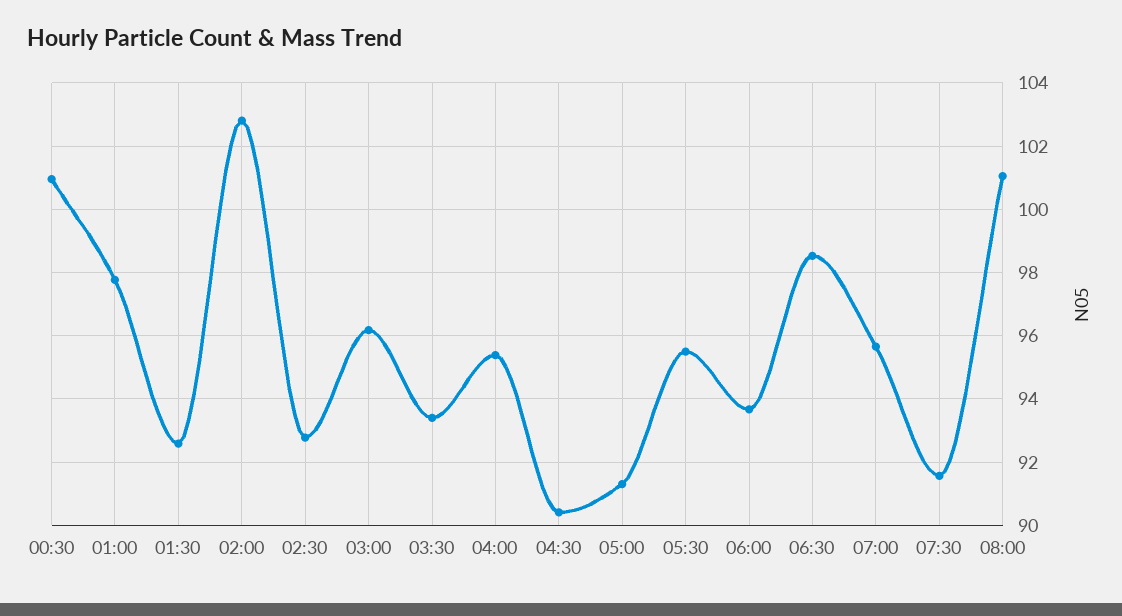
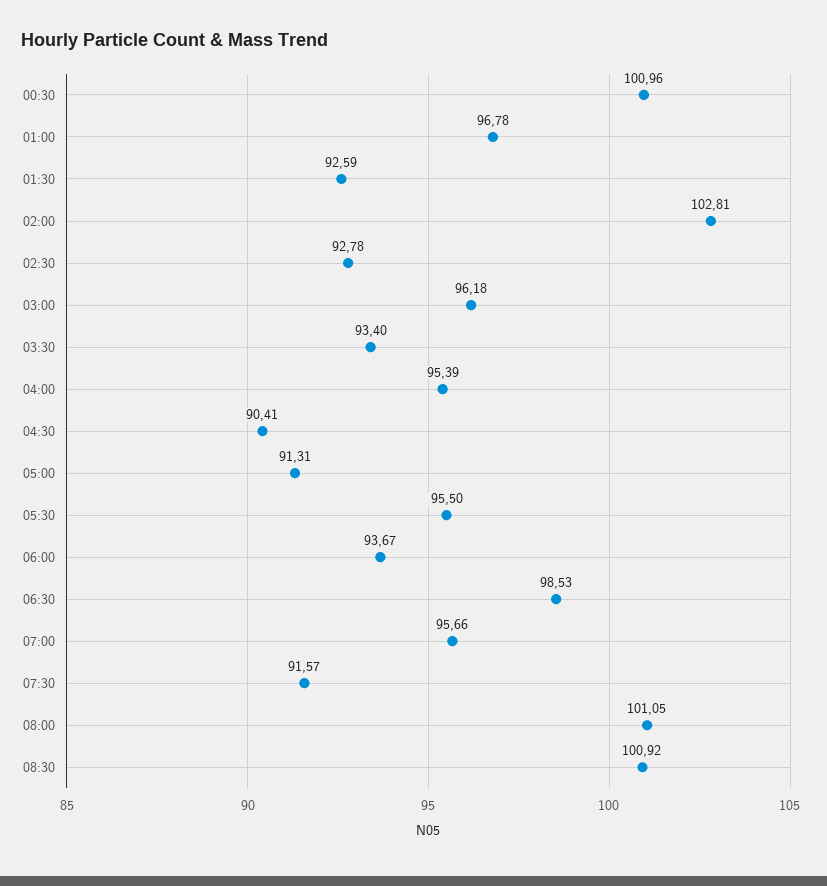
01:00: 97.8 -> 96.78
08:30: none -> 100.92

